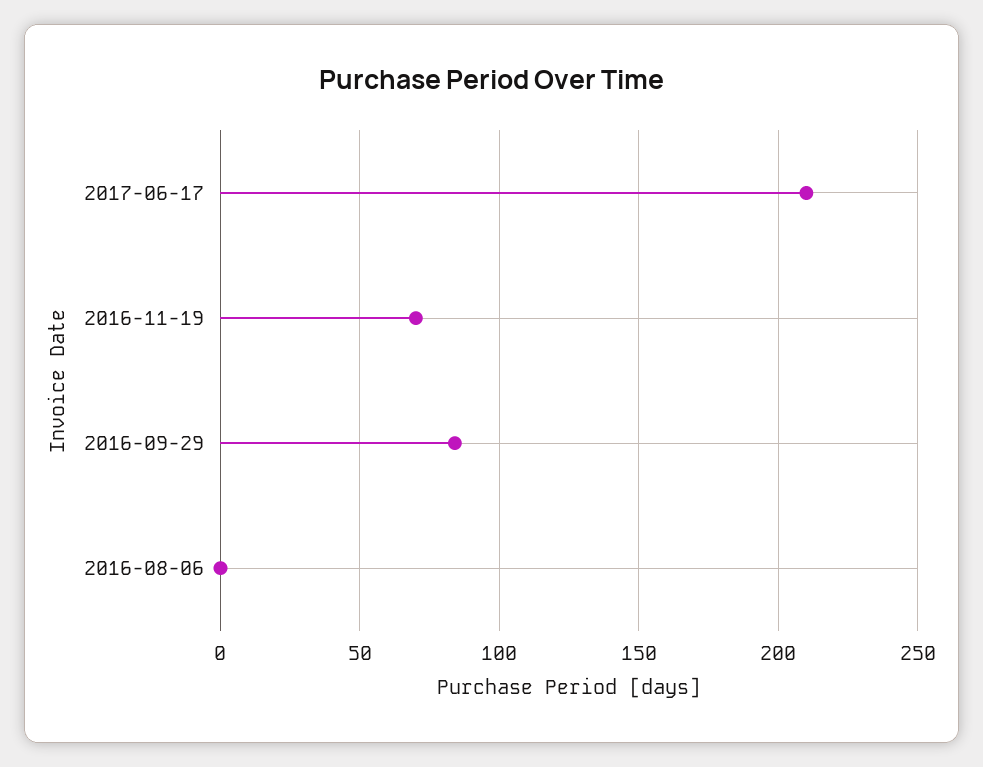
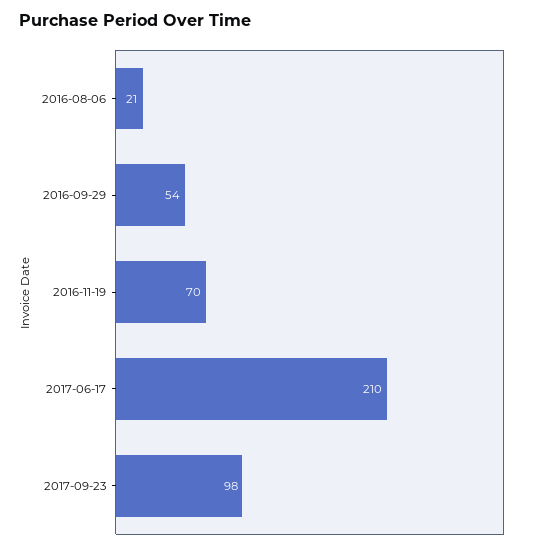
2016-09-29: 85 -> 54
2016-08-06: 0 -> 21
2017-09-23: none -> 98

